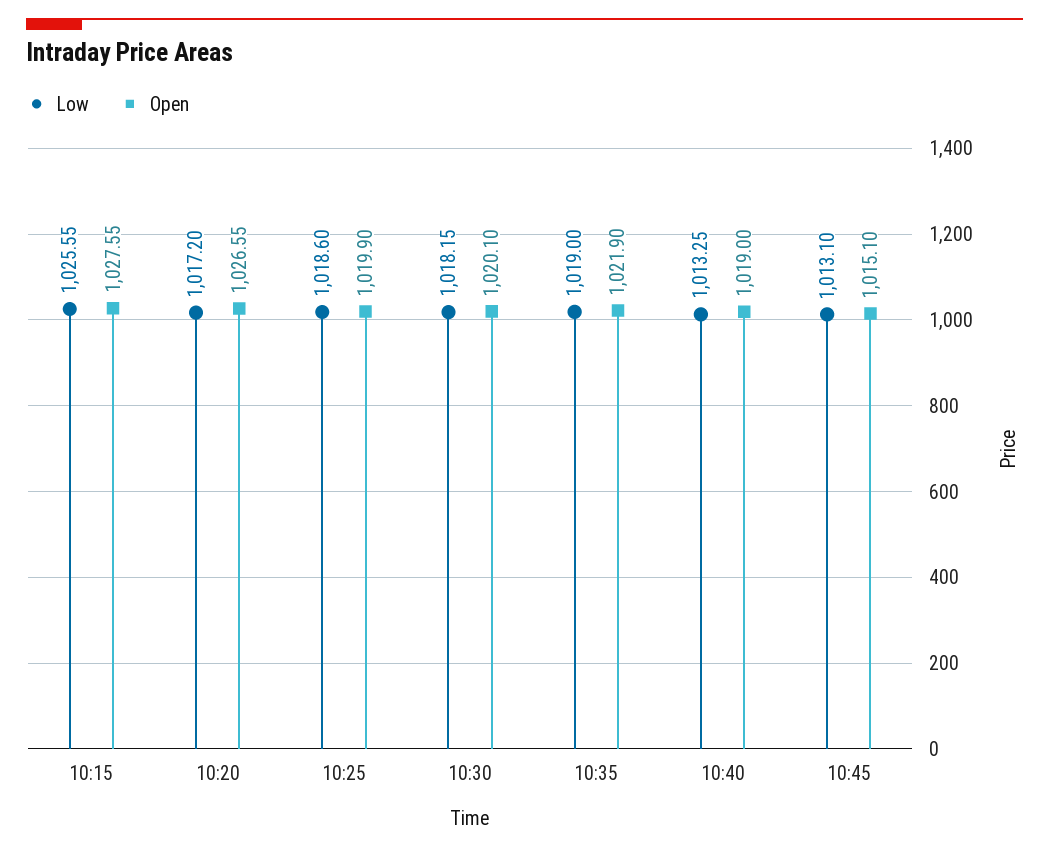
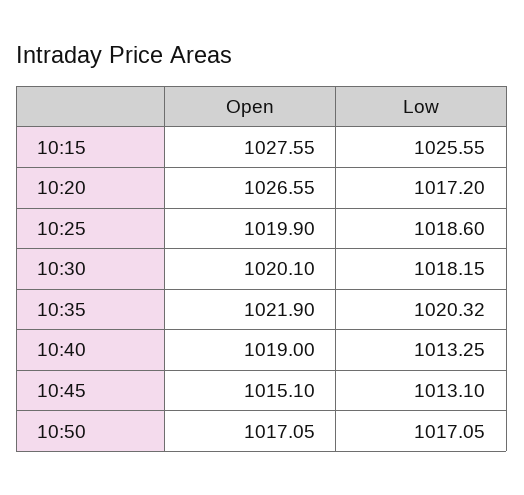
Low, 10:35: 1019 -> 1020.32
Open, 10:50: none -> 1017.05
Low, 10:50: none -> 1017.05

